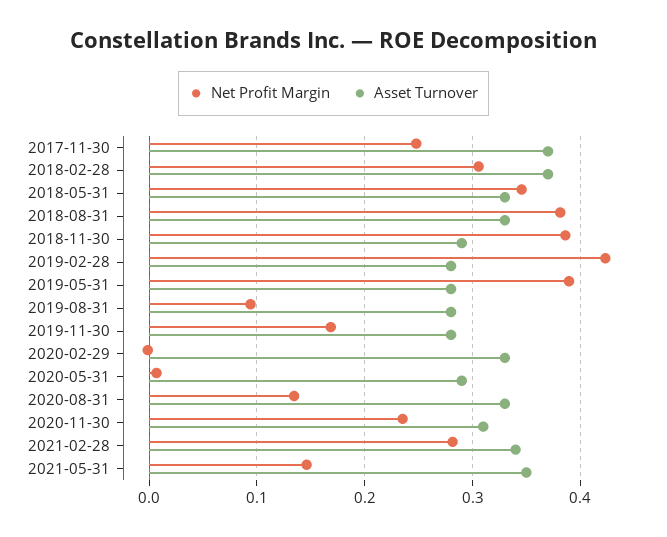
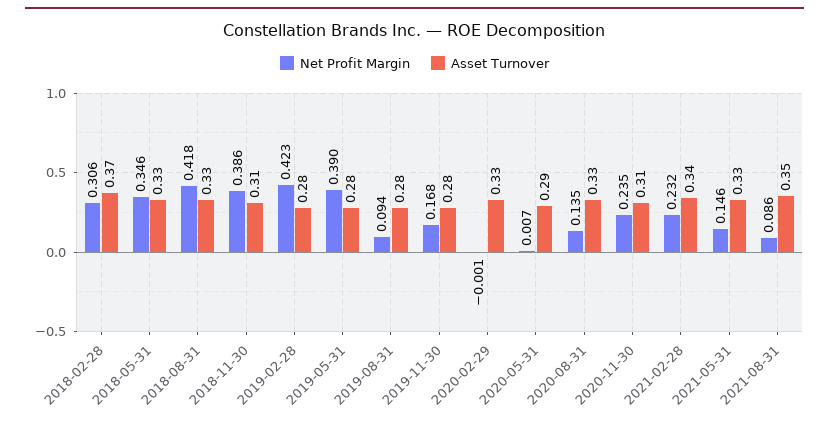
Net Profit Margin, 2017-11-30: 0.25 -> none
Asset Turnover, 2017-11-30: 0.37 -> none
Net Profit Margin, 2018-08-31: 0.38 -> 0.418
Asset Turnover, 2018-11-30: 0.29 -> 0.31
Net Profit Margin, 2021-02-28: 0.28 -> 0.232
Asset Turnover, 2021-05-31: 0.35 -> 0.33
Net Profit Margin, 2021-08-31: none -> 0.086
Asset Turnover, 2021-08-31: none -> 0.35

